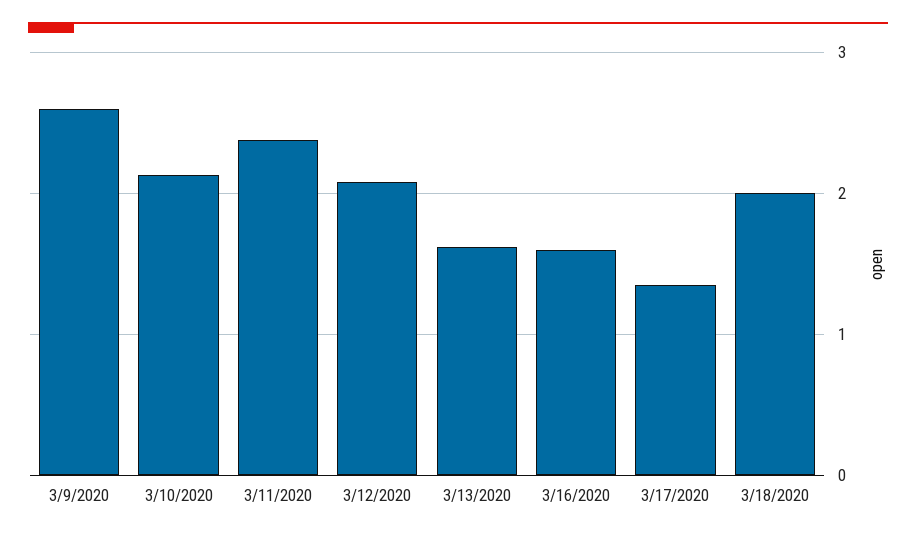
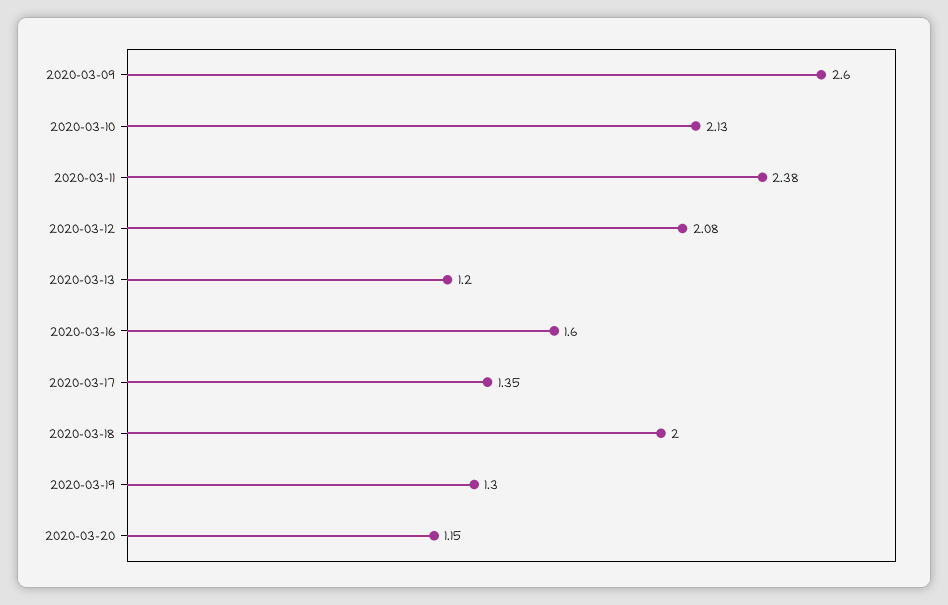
3/13/2020: 1.6 -> 1.2
2020-03-19: none -> 1.3
2020-03-20: none -> 1.15

